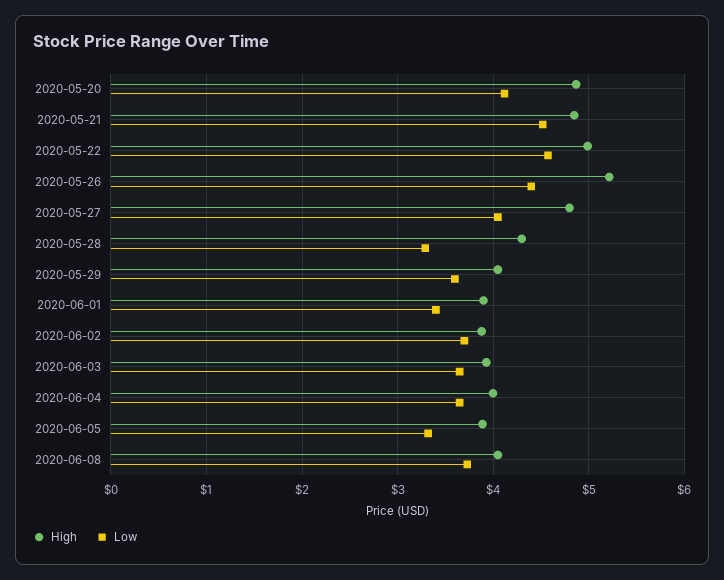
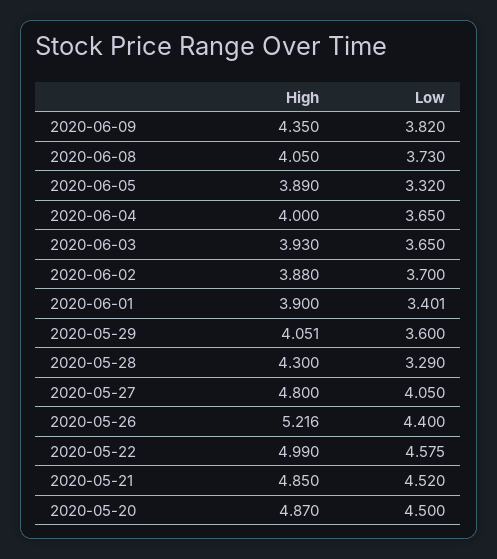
Low, 2020-05-20: 4.1 -> 4.5
High, 2020-06-09: none -> 4.35
Low, 2020-06-09: none -> 3.82

